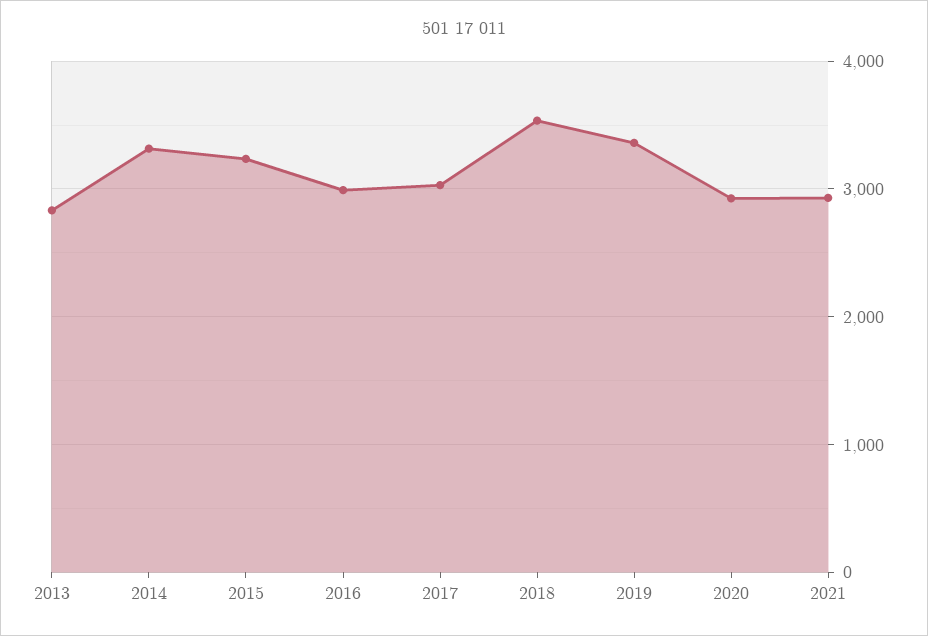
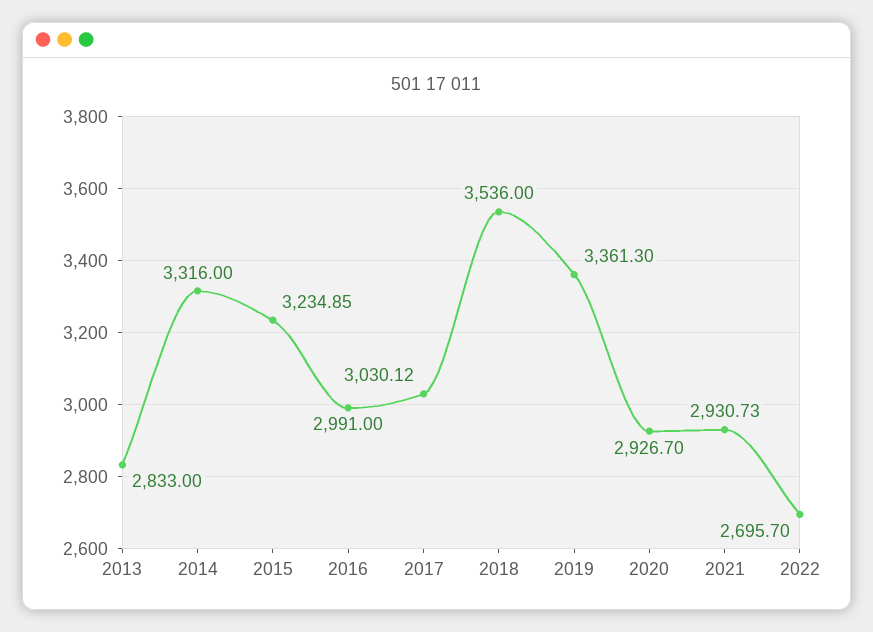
2022: none -> 2695.7

